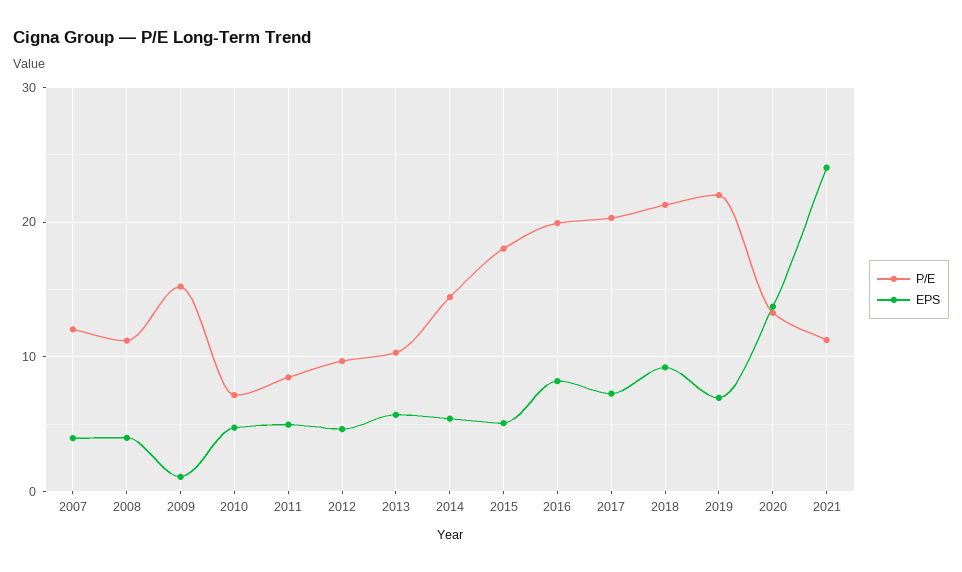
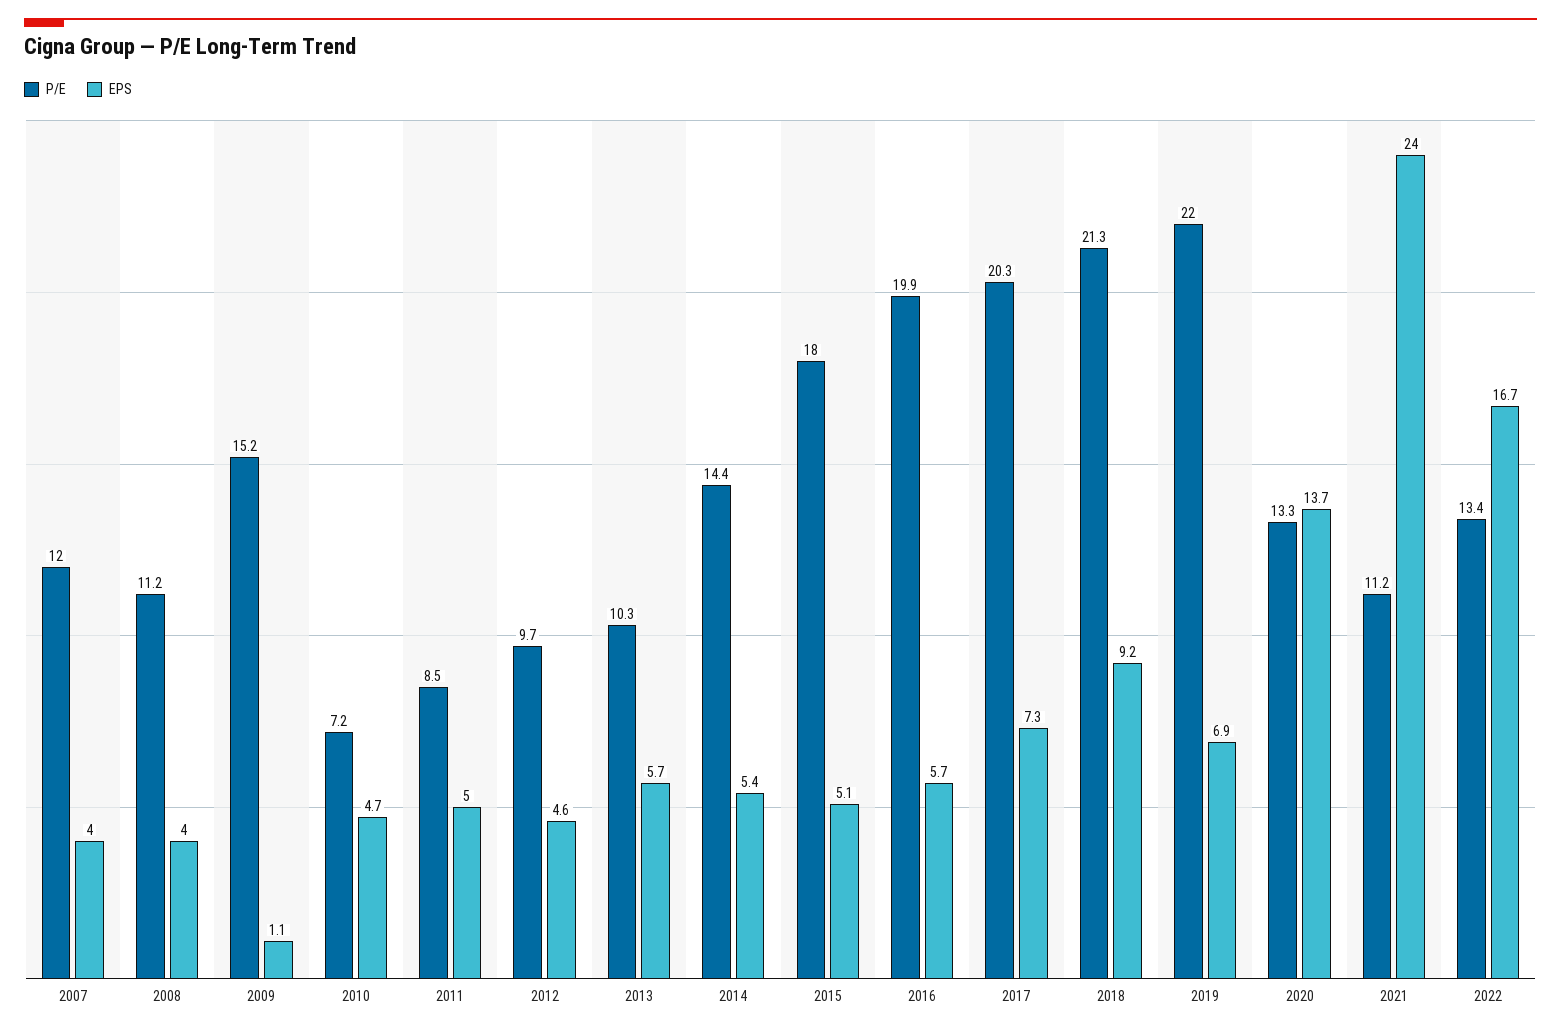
EPS, 2016: 8 -> 5.7
P/E, 2022: none -> 13.4
EPS, 2022: none -> 16.7

